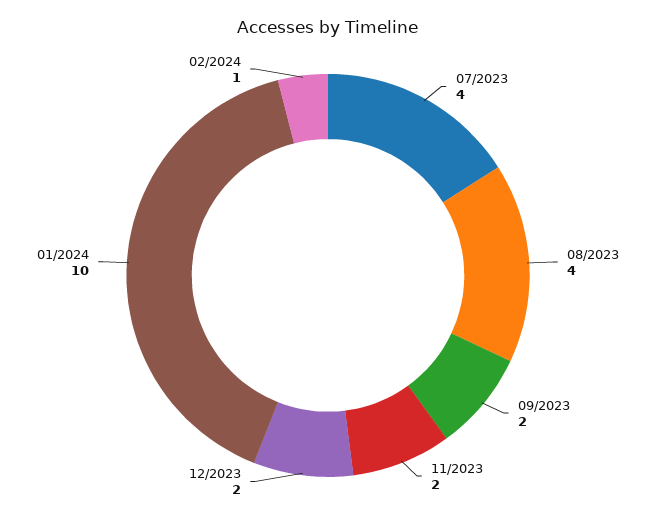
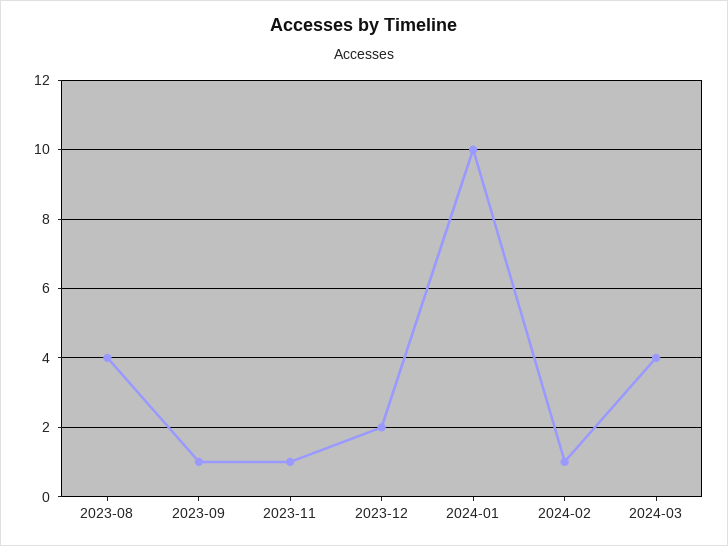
07/2023: 4 -> none
09/2023: 2 -> 1
11/2023: 2 -> 1
2024-03: none -> 4

